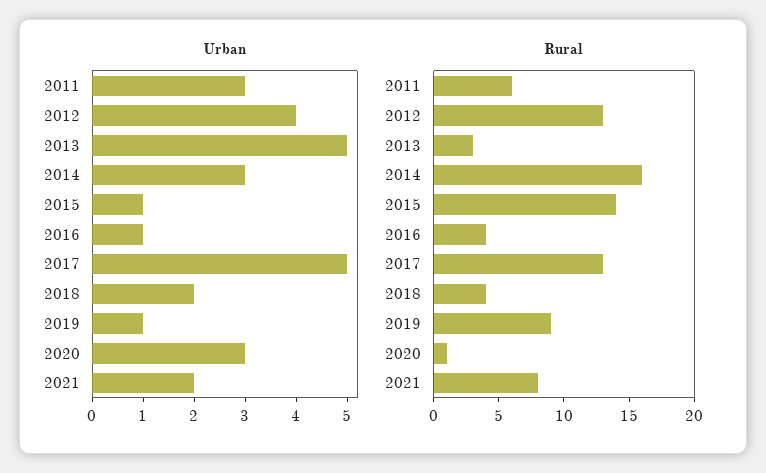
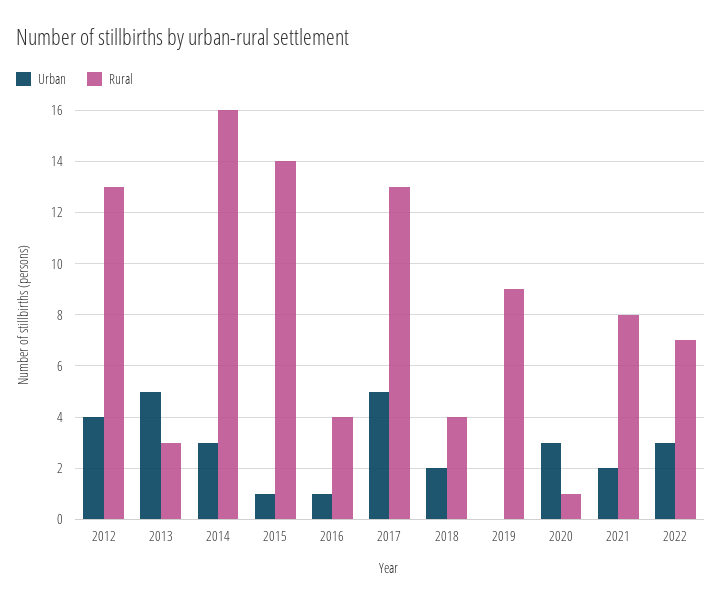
Urban, 2011: 3 -> none
Urban, 2019: 1 -> 0
Rural, 2011: 6 -> none
Urban, 2022: none -> 3
Rural, 2022: none -> 7

